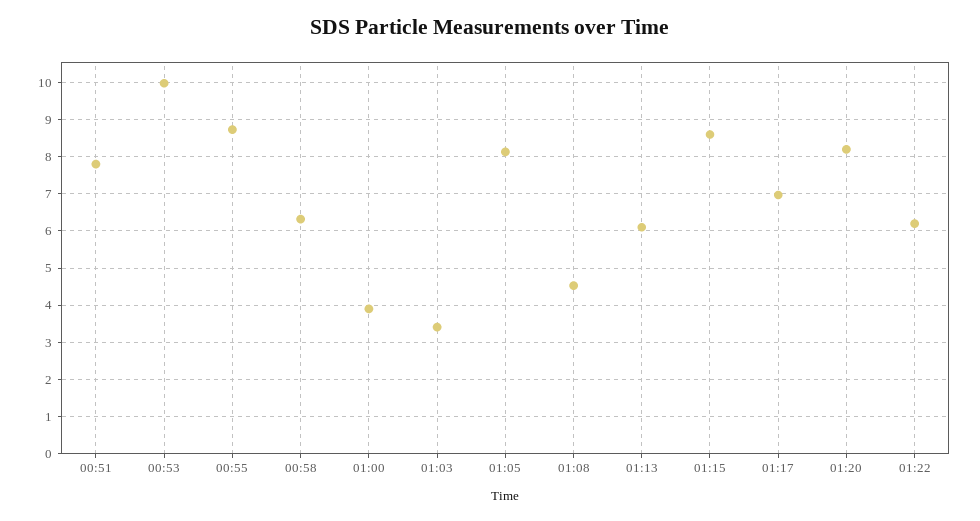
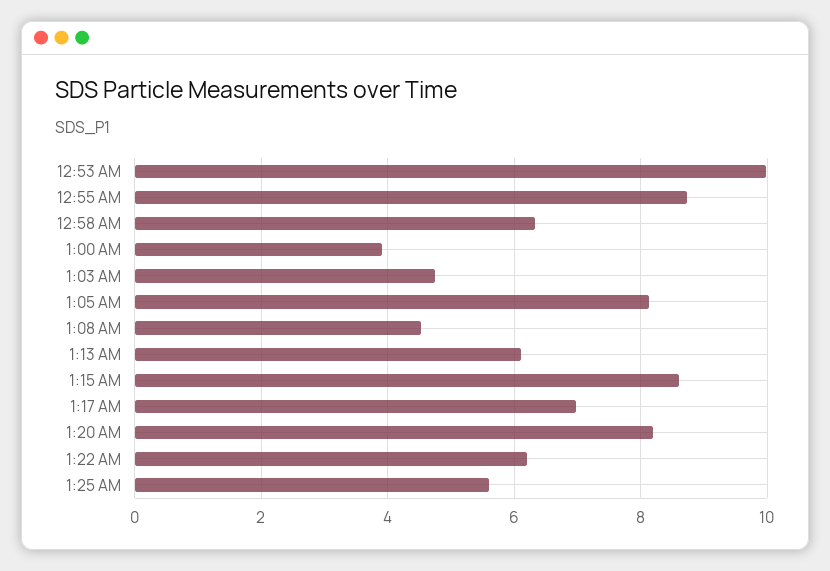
00:51: 7.8 -> none
01:03: 3.4 -> 4.8
1:25 AM: none -> 5.6

